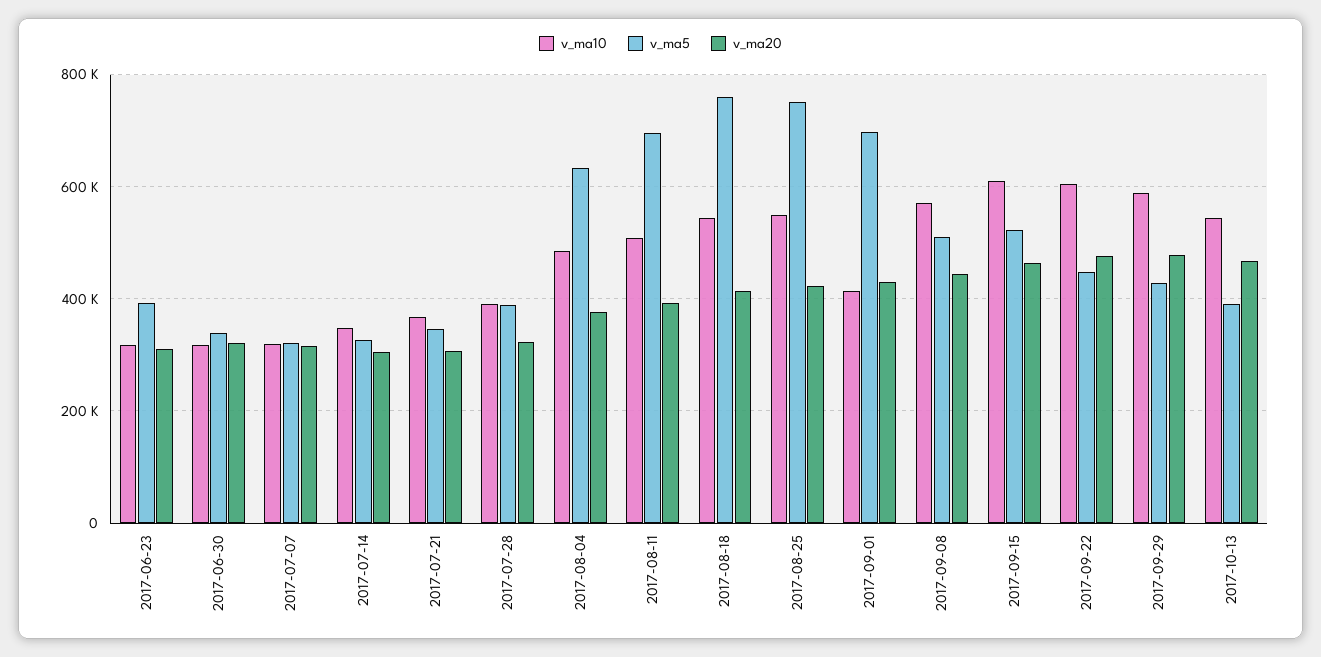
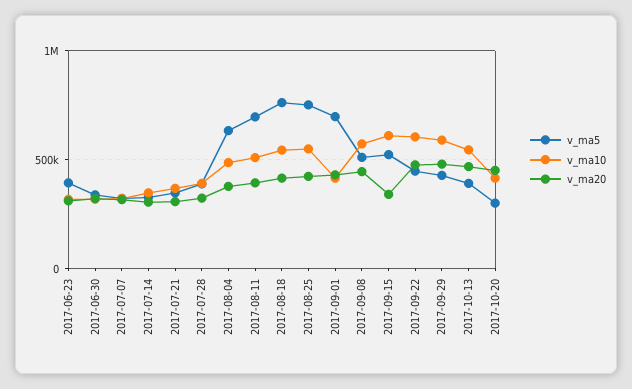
v_ma20, 2017-09-15: 460000 -> 350000
v_ma5, 2017-10-20: none -> 300000
v_ma10, 2017-10-20: none -> 400000
v_ma20, 2017-10-20: none -> 450000

